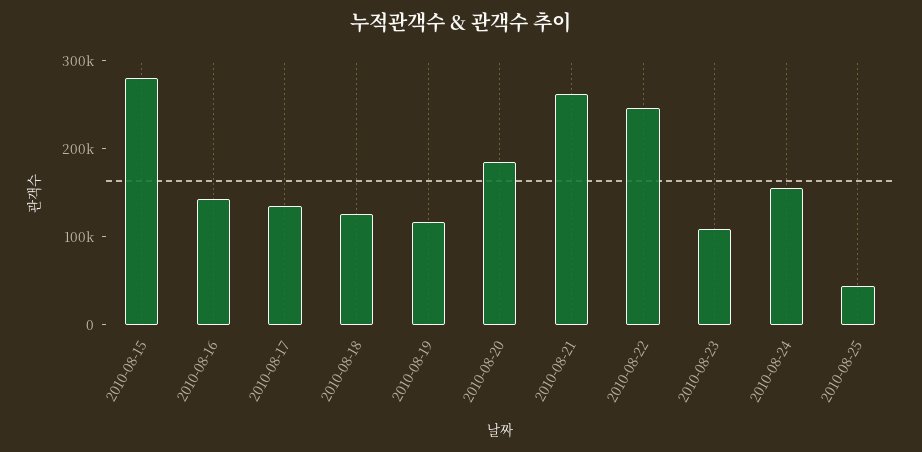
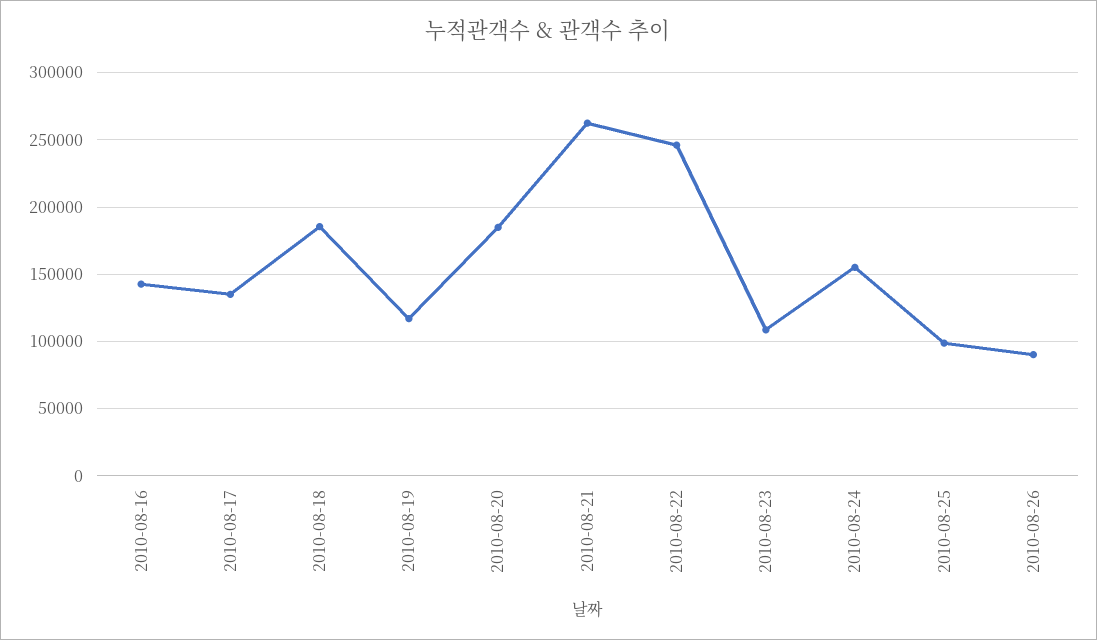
2010-08-15: 280000 -> none
2010-08-18: 120000 -> 185000
2010-08-25: 40000 -> 100000
2010-08-26: none -> 90000

